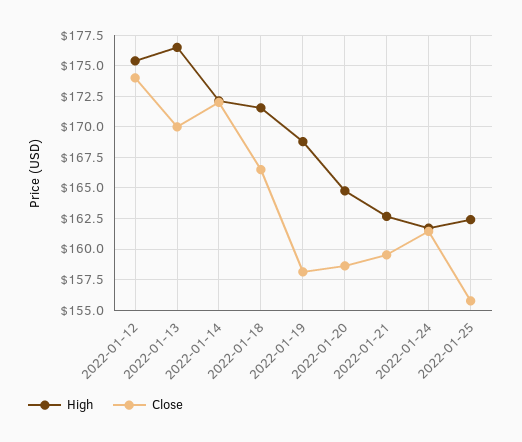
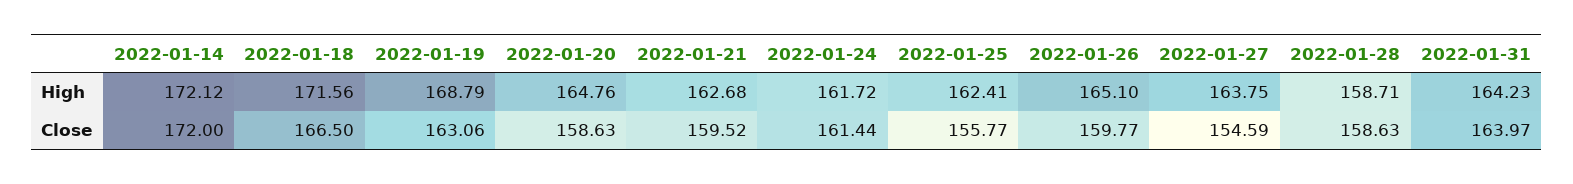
High, 2022-01-12: 175.5 -> none
Close, 2022-01-12: 174 -> none
High, 2022-01-13: 176.5 -> none
Close, 2022-01-13: 170 -> none
Close, 2022-01-19: 158 -> 163.06
High, 2022-01-26: none -> 165.1
High, 2022-01-27: none -> 163.75
High, 2022-01-28: none -> 158.71
High, 2022-01-31: none -> 164.23
Close, 2022-01-26: none -> 159.77
Close, 2022-01-27: none -> 154.59
Close, 2022-01-28: none -> 158.63
Close, 2022-01-31: none -> 163.97

